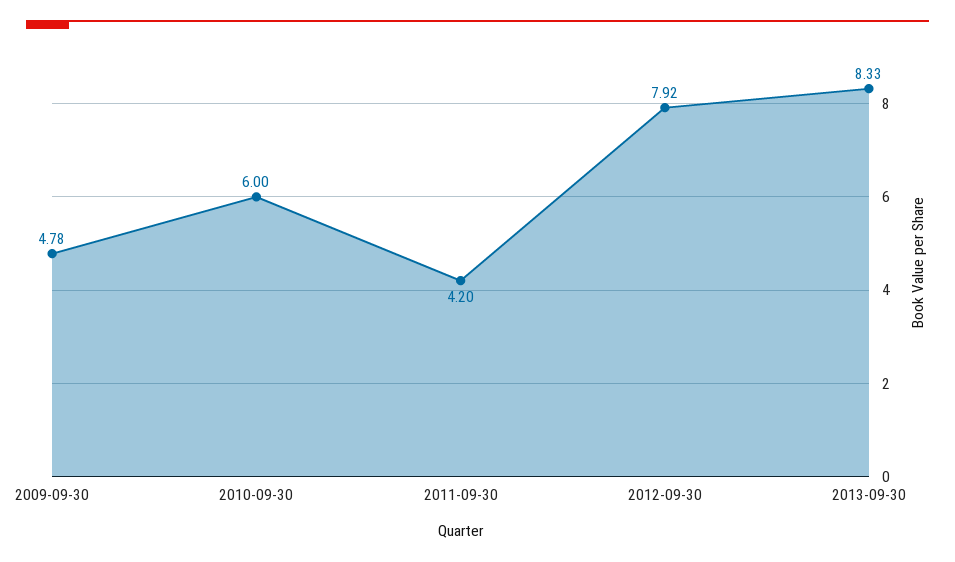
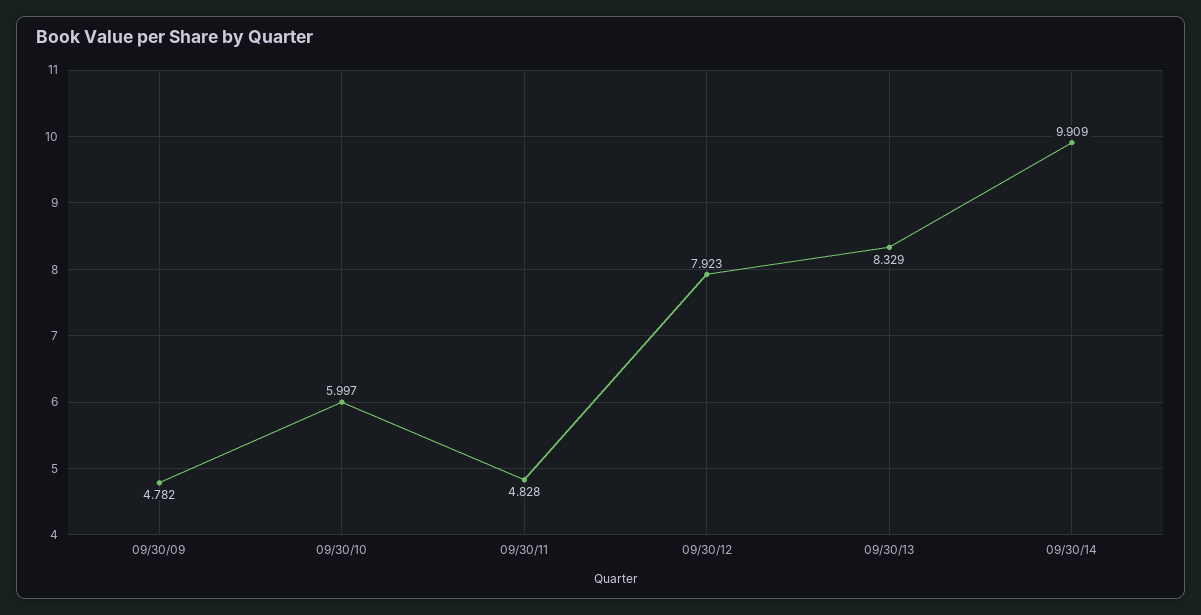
2011-09-30: 4.2 -> 4.828
09/30/14: none -> 9.909

